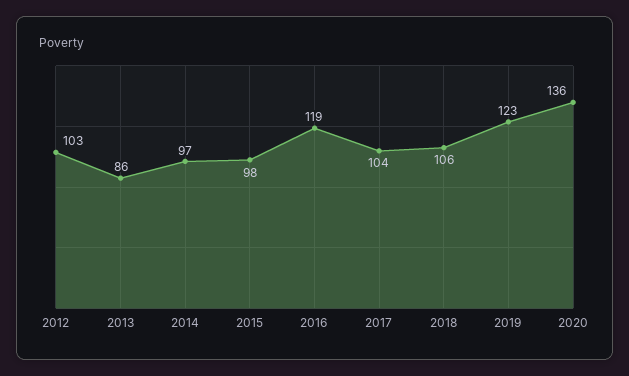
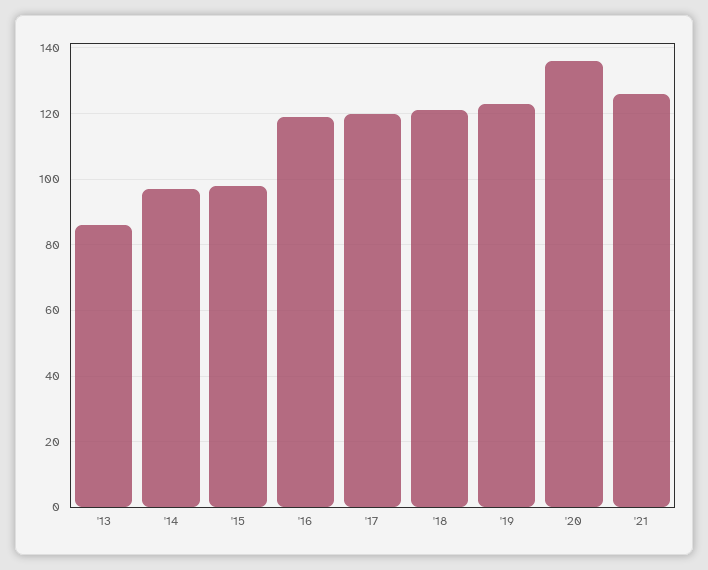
2012: 103 -> none
2017: 104 -> 120
2018: 106 -> 120
'21: none -> 125

